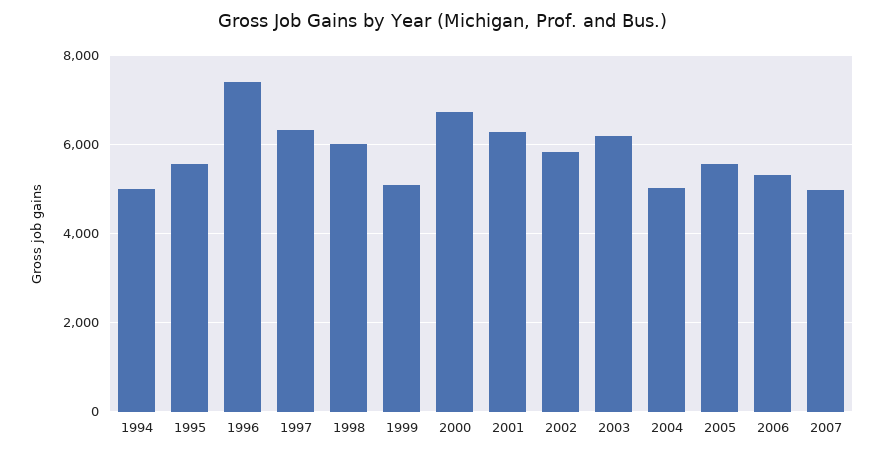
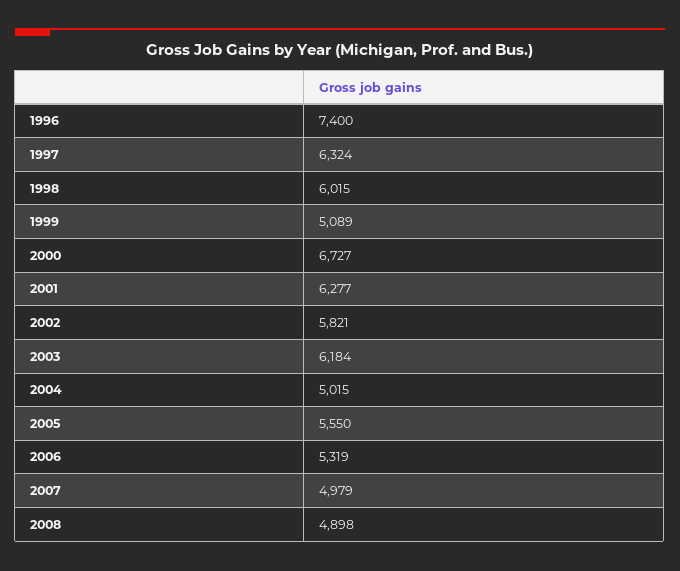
1994: 5000 -> none
1995: 5600 -> none
2008: none -> 4898

